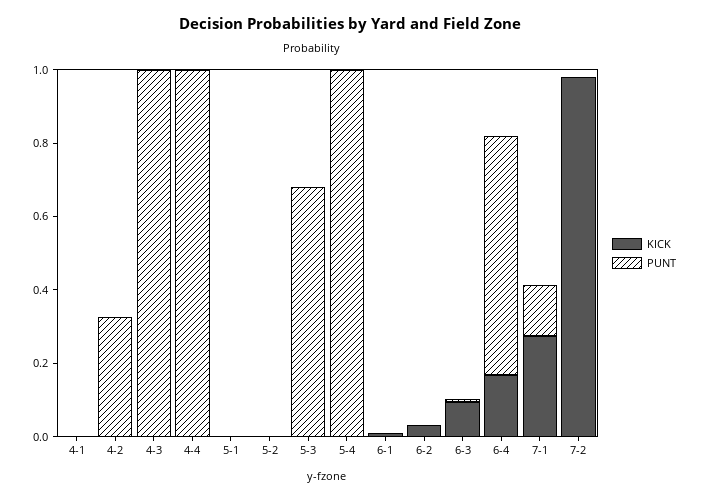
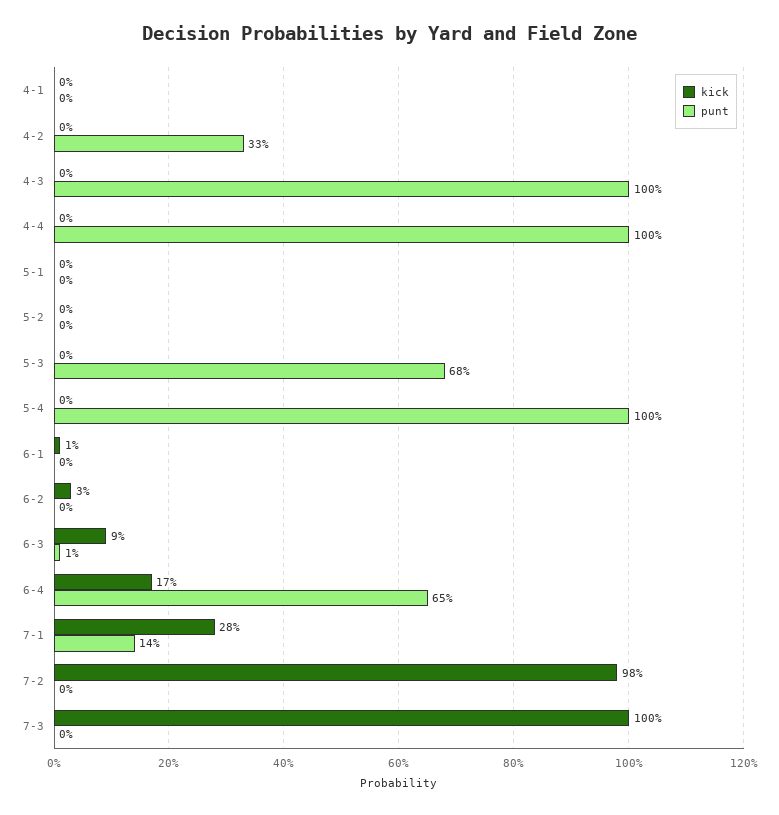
KICK, 7-3: none -> 1
PUNT, 7-3: none -> 0

